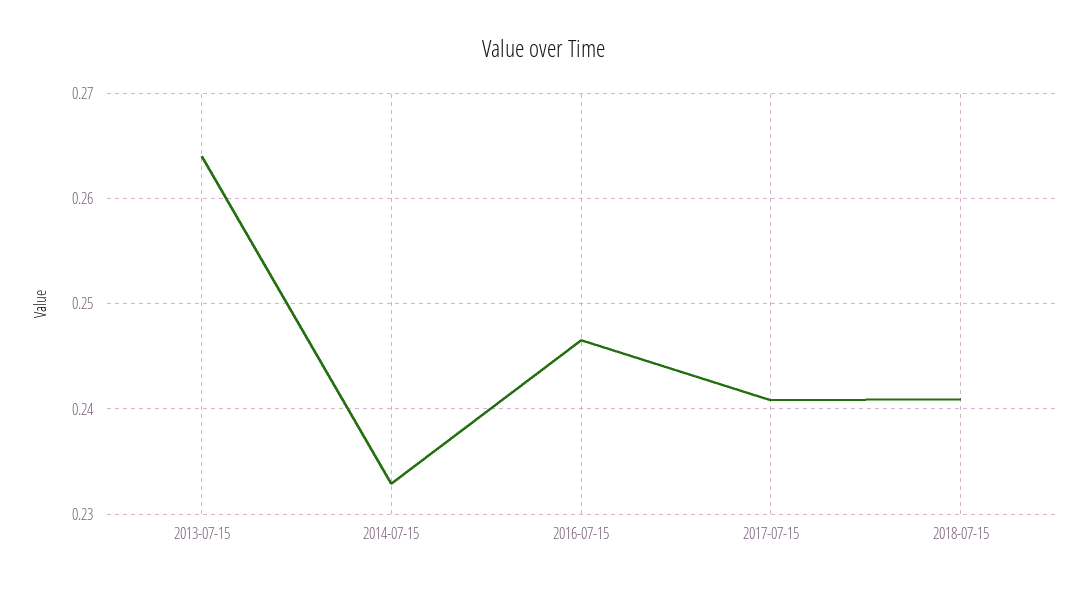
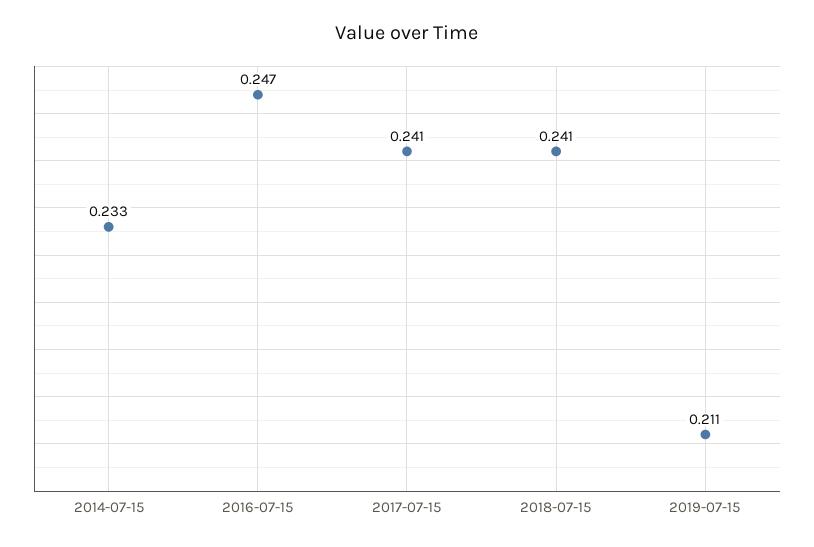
2013-07-15: 0.264 -> none
2019-07-15: none -> 0.211

